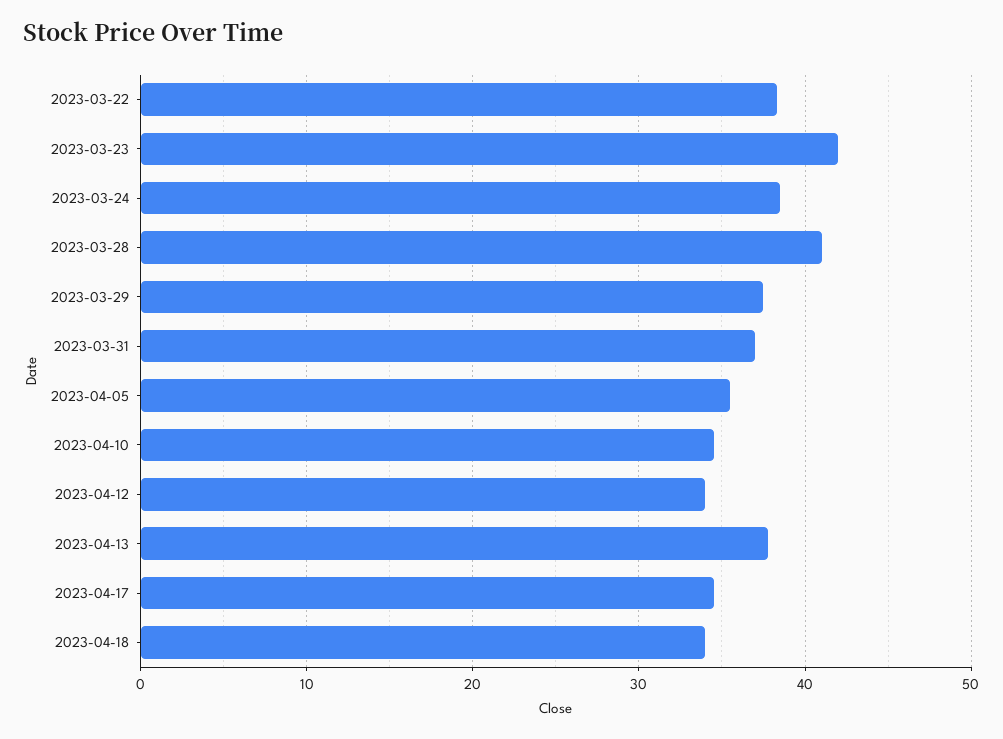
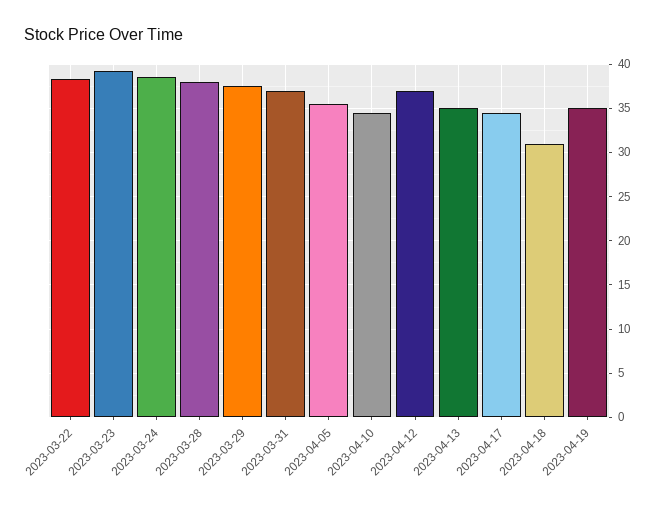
2023-03-23: 42 -> 39
2023-03-28: 41 -> 38
2023-04-12: 34 -> 37
2023-04-13: 38 -> 35
2023-04-18: 34 -> 31
2023-04-19: none -> 35

